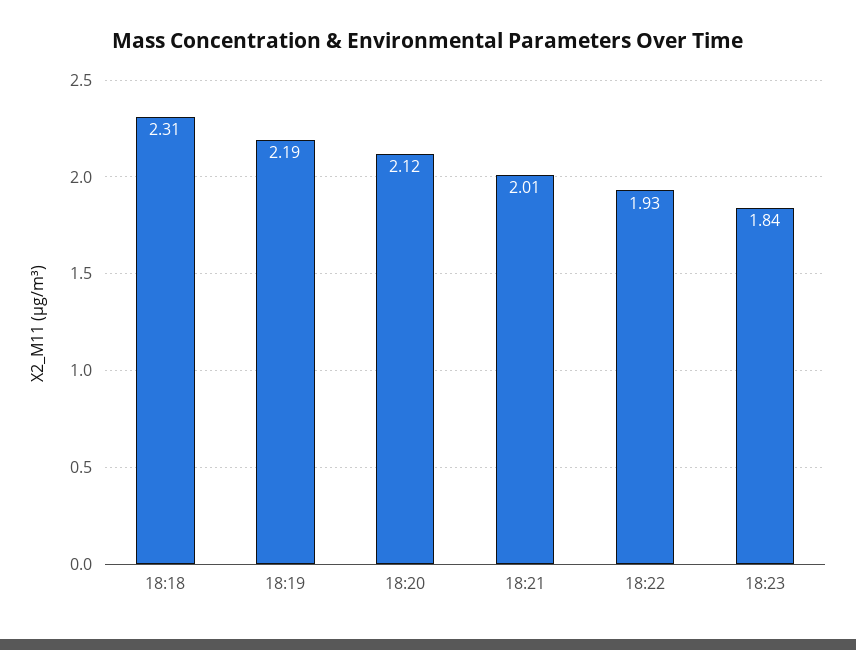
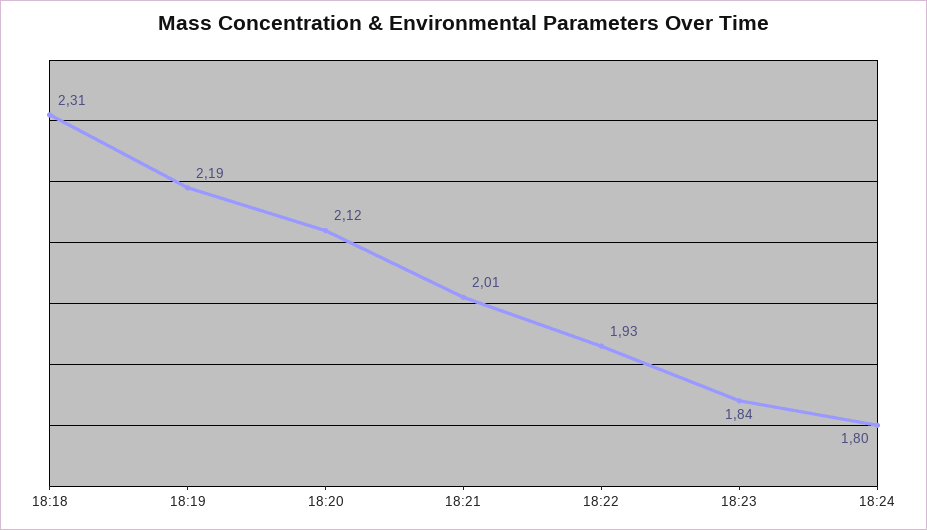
18:24: none -> 1.8

